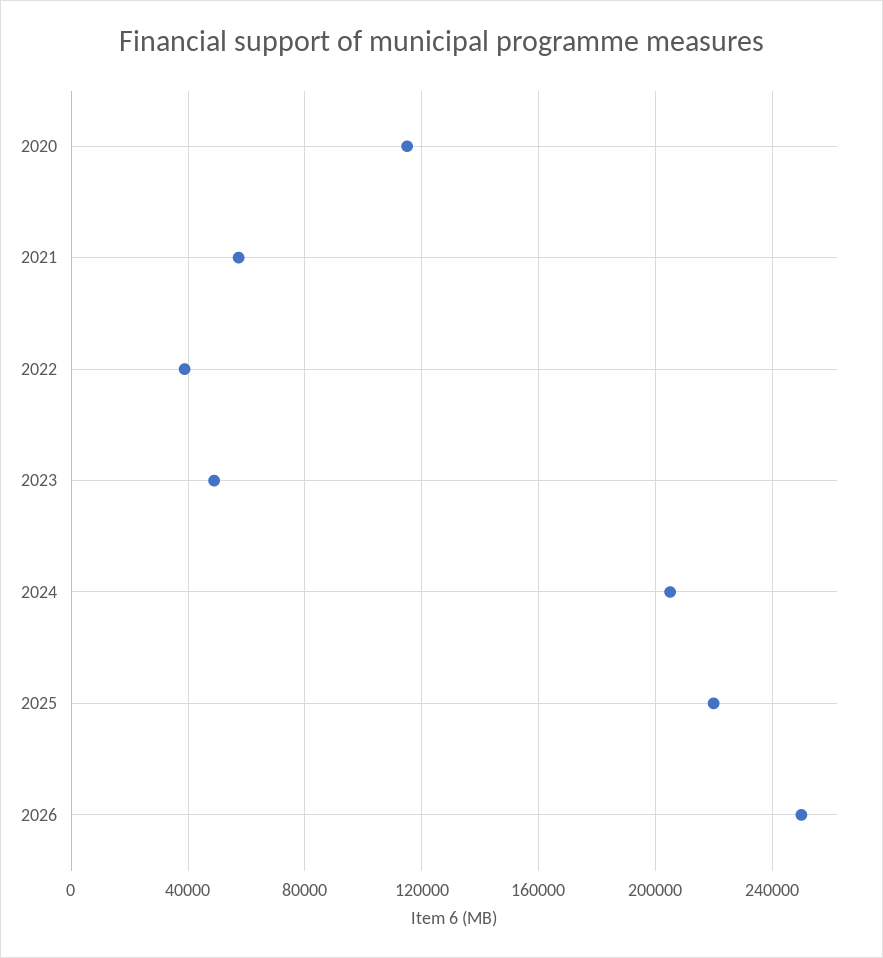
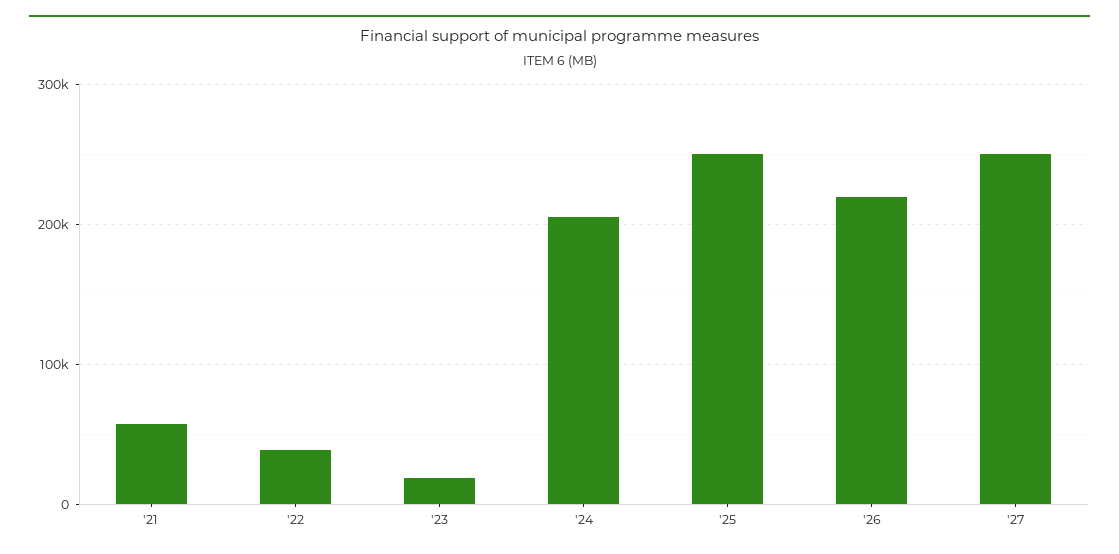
2020: 115000 -> none
2023: 50000 -> 20000
2025: 220000 -> 250000
2026: 250000 -> 220000
'27: none -> 250000

